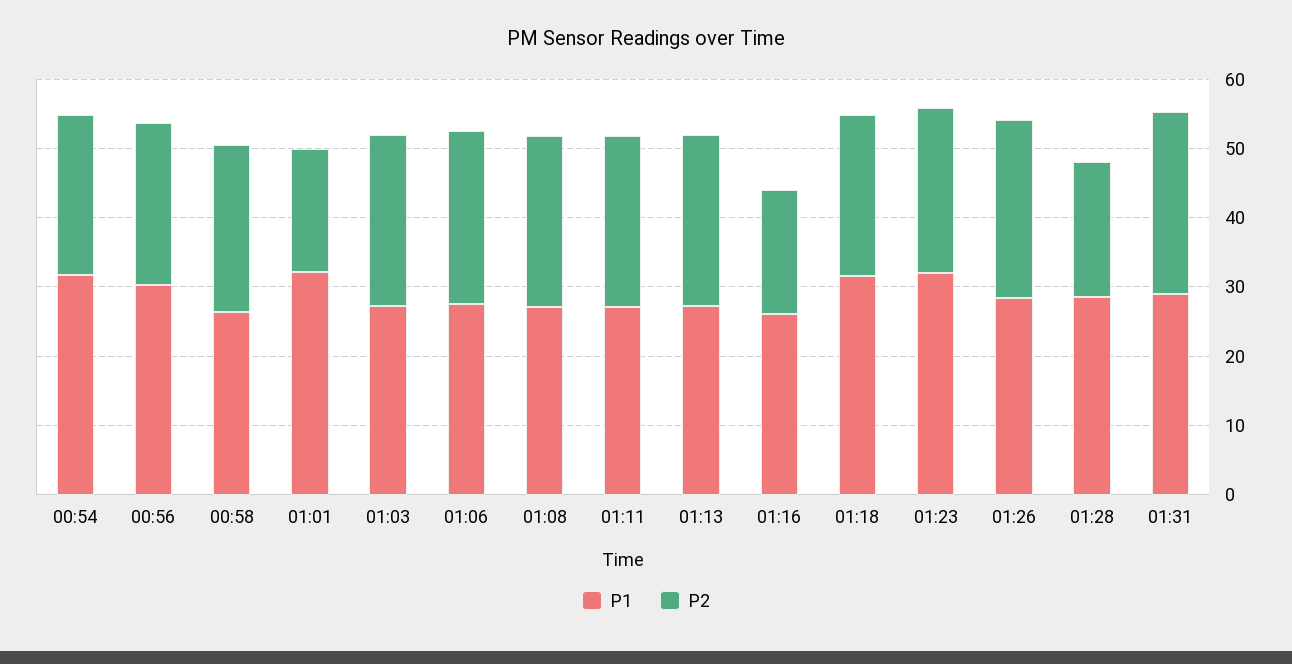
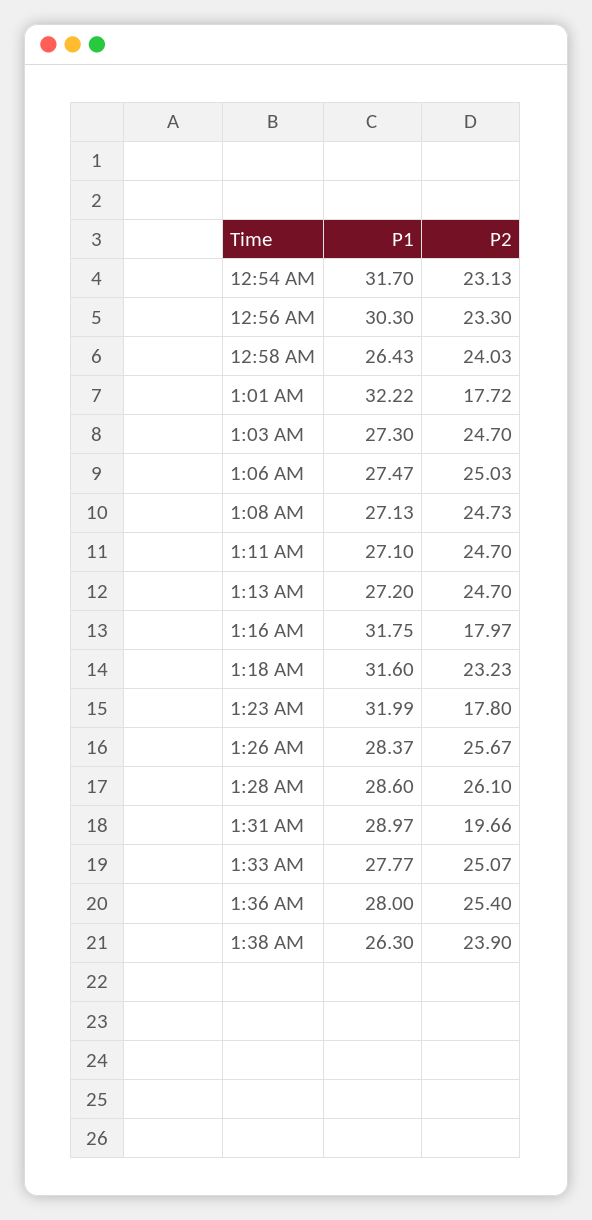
P1, 01:16: 26 -> 31.75
P2, 01:23: 24 -> 17.8
P2, 01:28: 20 -> 26.1
P2, 01:31: 26 -> 19.66
P1, 1:33 AM: none -> 27.77
P2, 1:33 AM: none -> 25.07
P1, 1:36 AM: none -> 28
P2, 1:36 AM: none -> 25.4
P1, 1:38 AM: none -> 26.3
P2, 1:38 AM: none -> 23.9

